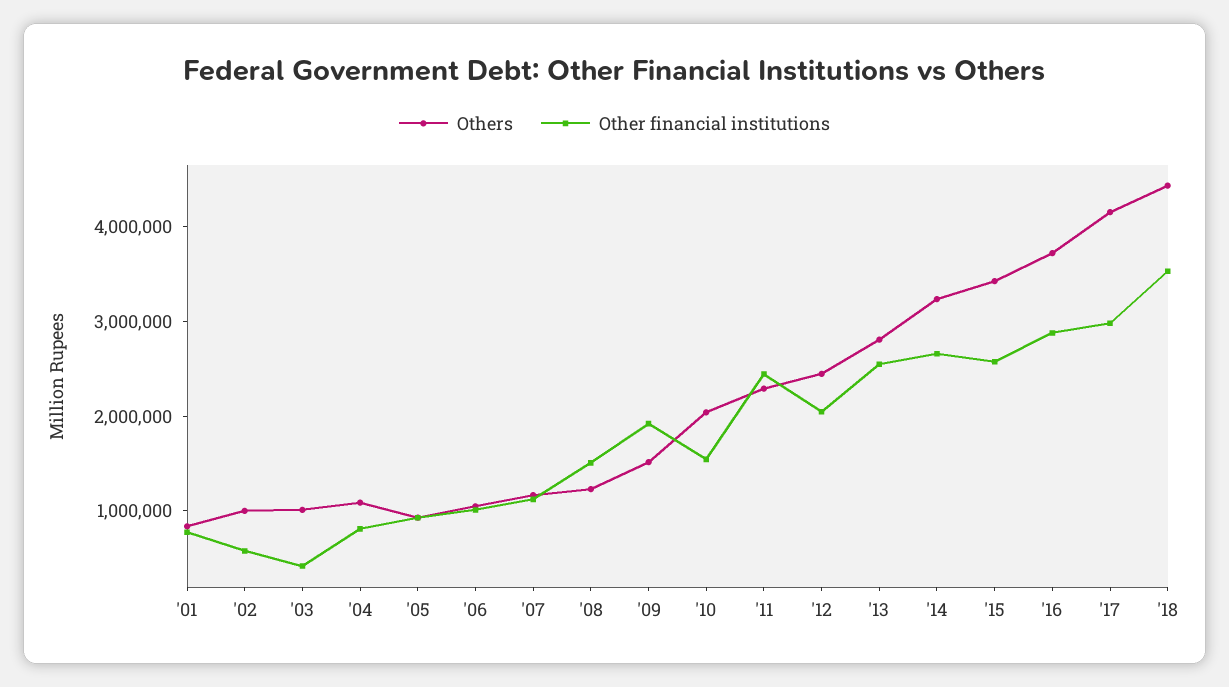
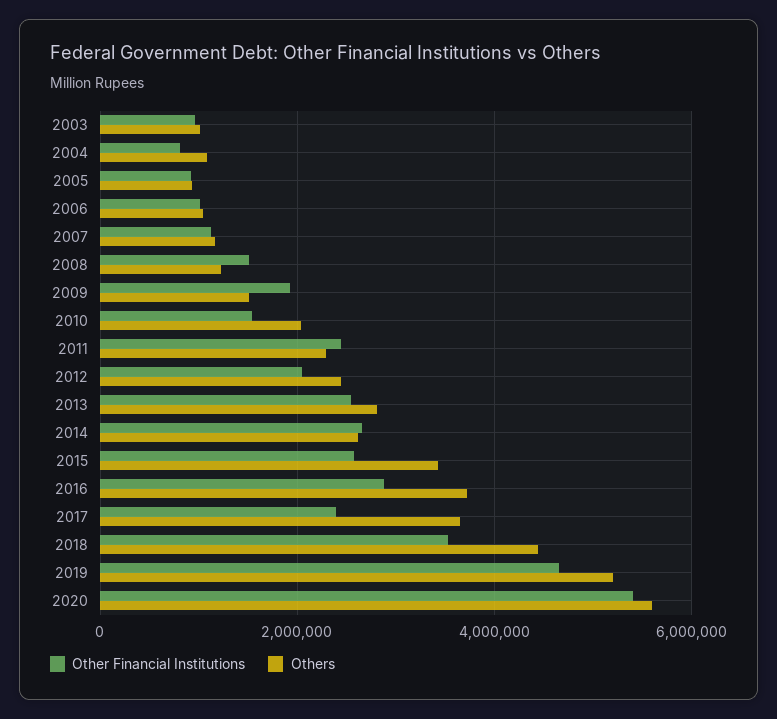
Others, '01: 800000 -> none
Other financial institutions, '01: 800000 -> none
Others, '02: 1000000 -> none
Other financial institutions, '02: 600000 -> none
Other financial institutions, '03: 400000 -> 1000000
Others, '14: 3200000 -> 2600000
Others, '17: 4200000 -> 3600000
Other financial institutions, '17: 3000000 -> 2400000
Other financial institutions, 2019: none -> 4600000
Others, 2019: none -> 5200000
Other financial institutions, 2020: none -> 5400000
Others, 2020: none -> 5600000

